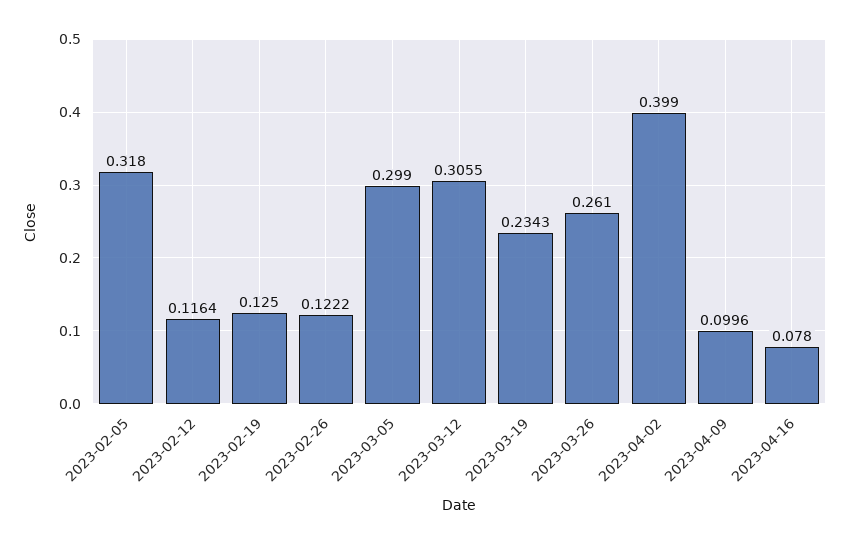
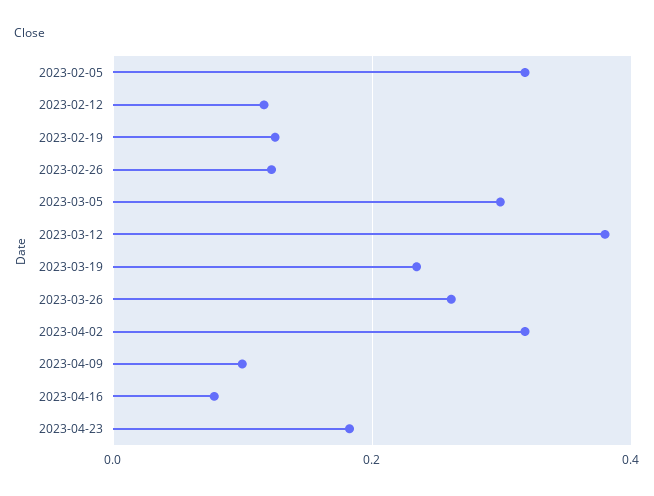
2023-03-12: 0.3055 -> 0.38
2023-04-02: 0.399 -> 0.32
2023-04-23: none -> 0.18

